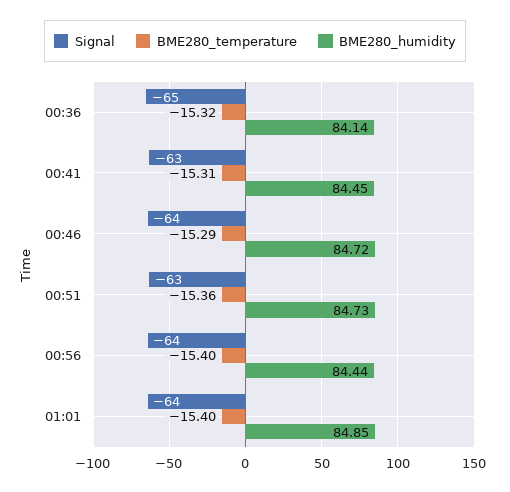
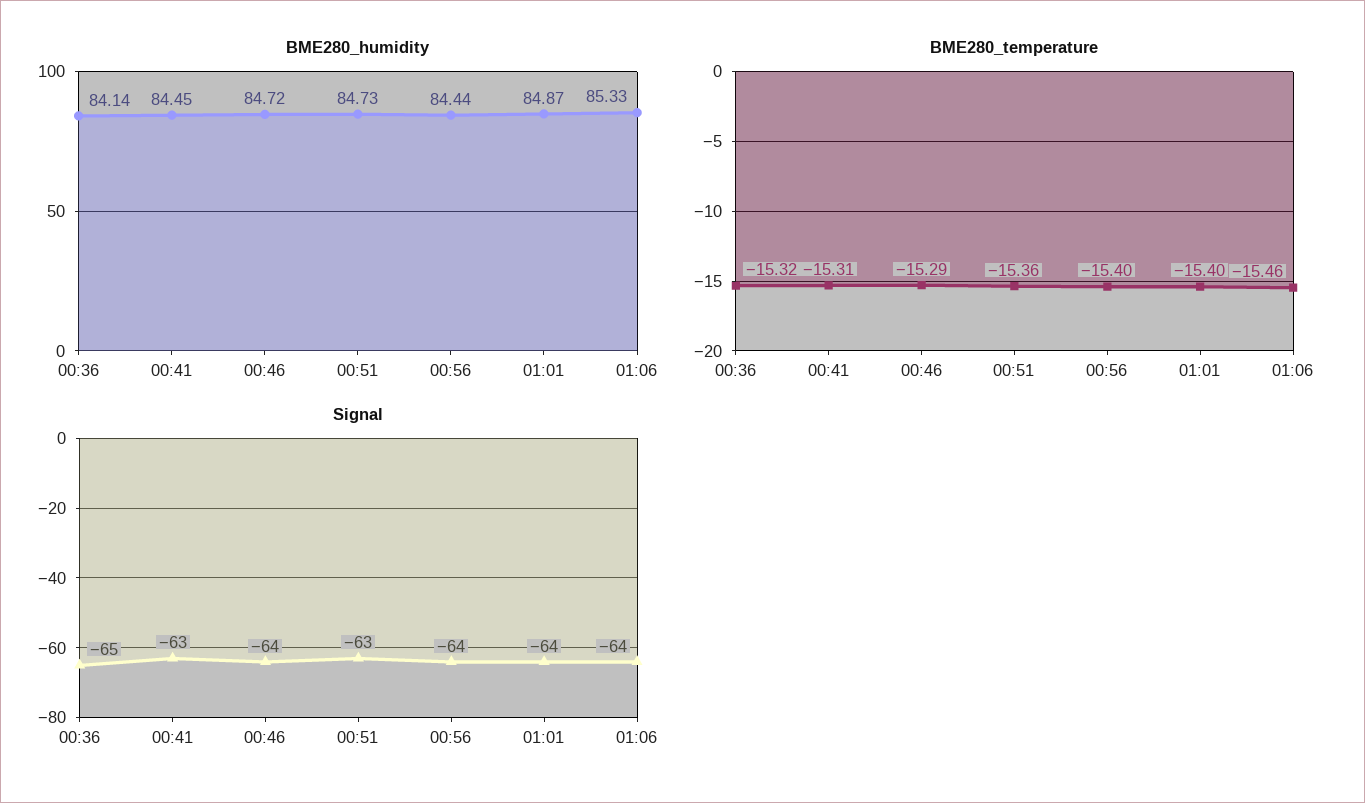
BME280_humidity, 01:01: 84.85 -> 84.87
BME280_humidity, 01:06: none -> 85.33
BME280_temperature, 01:06: none -> -15.46
Signal, 01:06: none -> -64

